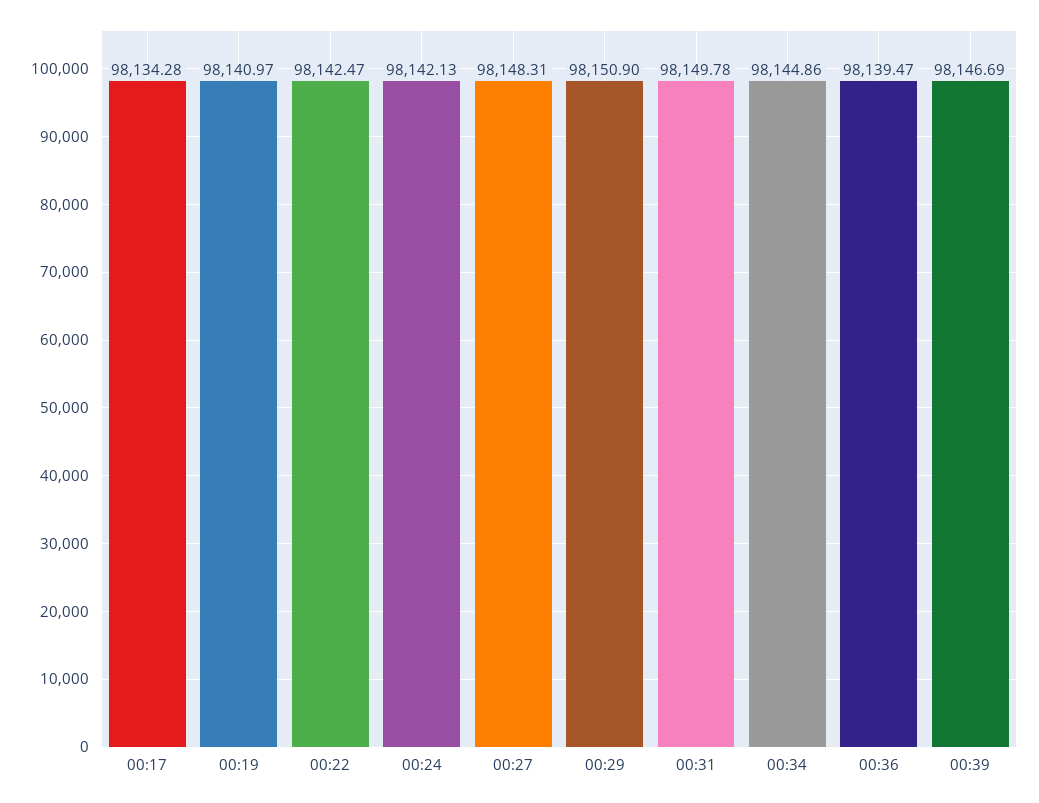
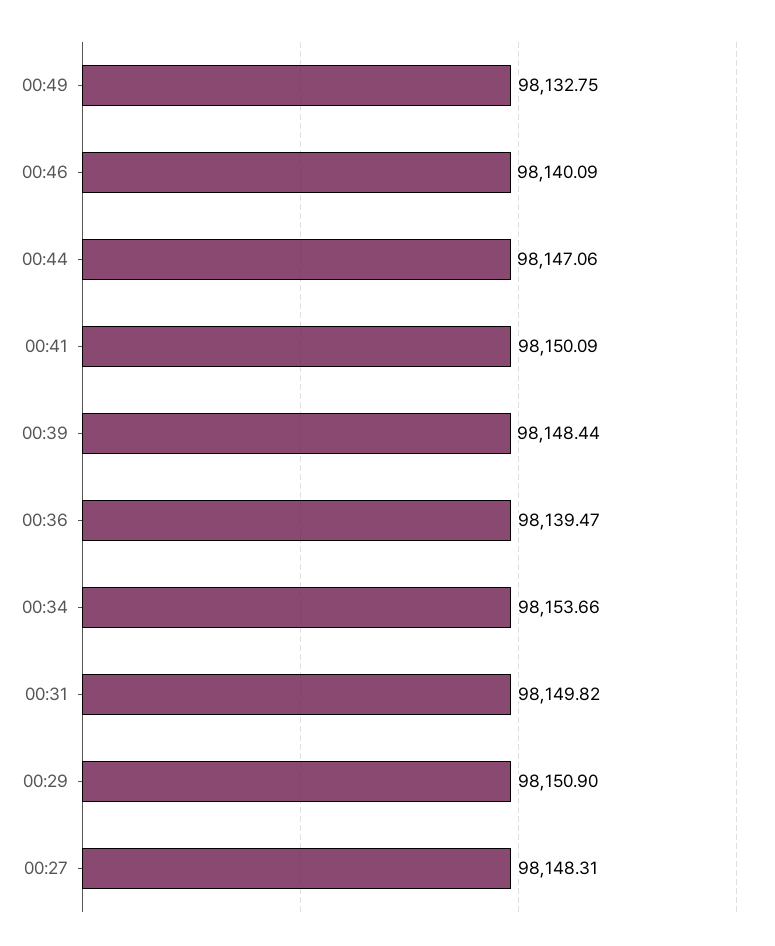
00:17: 98134.28 -> none
00:19: 98140.97 -> none
00:22: 98142.47 -> none
00:24: 98142.13 -> none
00:31: 98149.78 -> 98149.82
00:34: 98144.86 -> 98153.66
00:39: 98146.69 -> 98148.44
00:49: none -> 98132.75
00:46: none -> 98140.09
00:44: none -> 98147.06
00:41: none -> 98150.09

